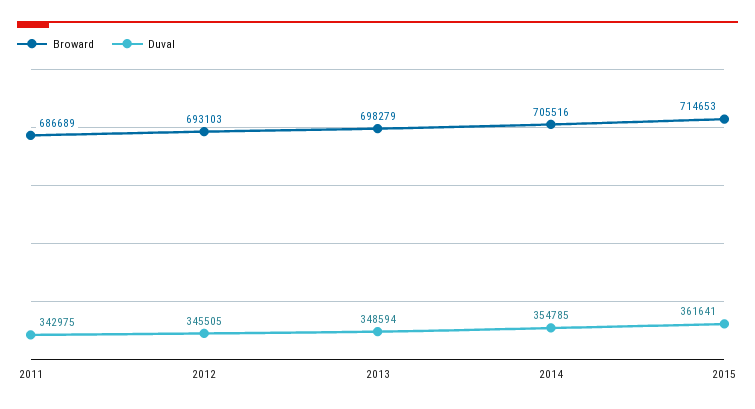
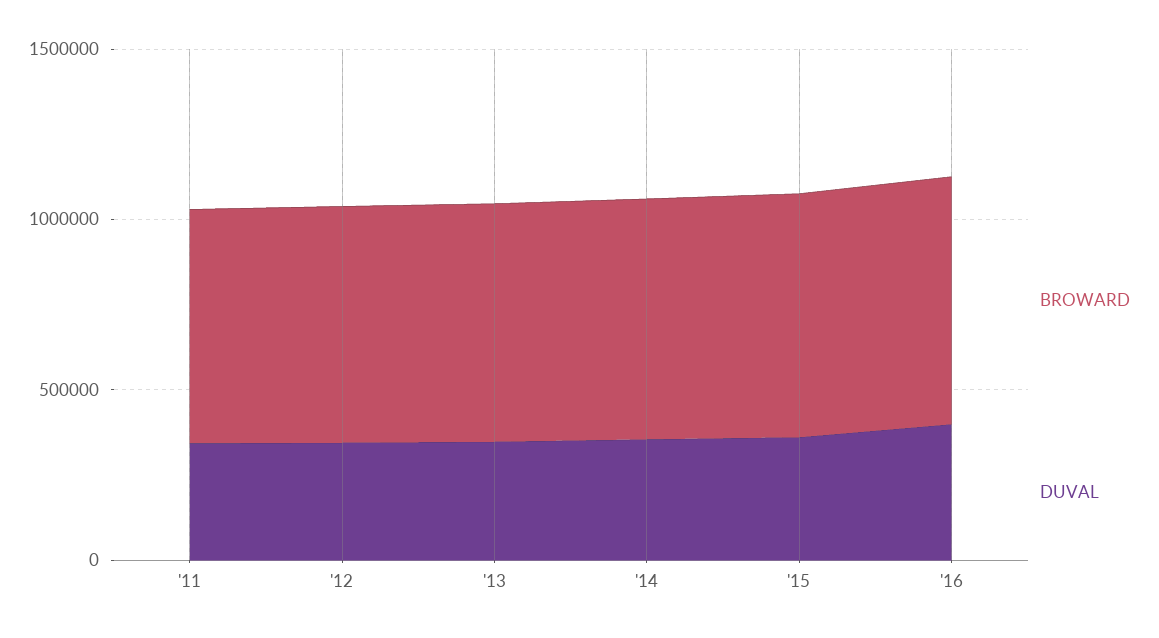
Broward, '16: none -> 700000
Duval, '16: none -> 400000

